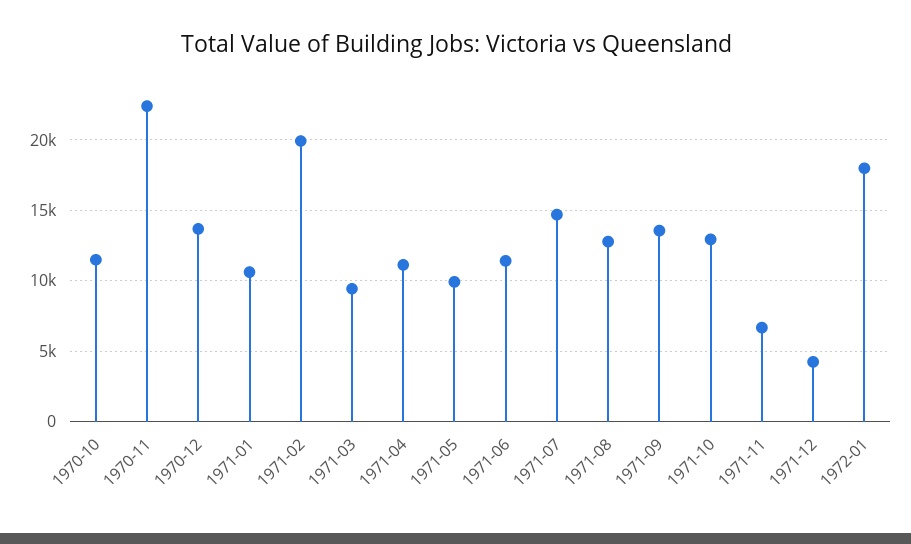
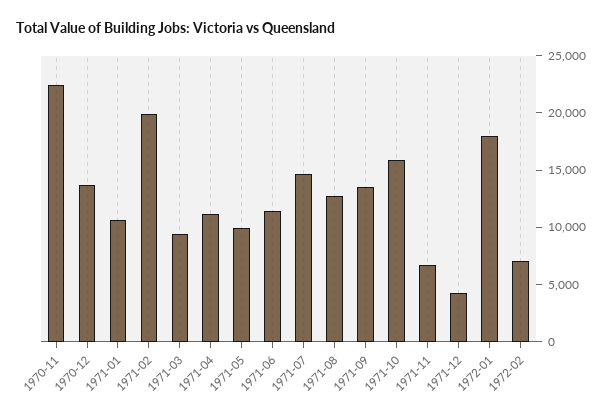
1970-10: 11500 -> none
1971-10: 13000 -> 16000
1972-02: none -> 7000

